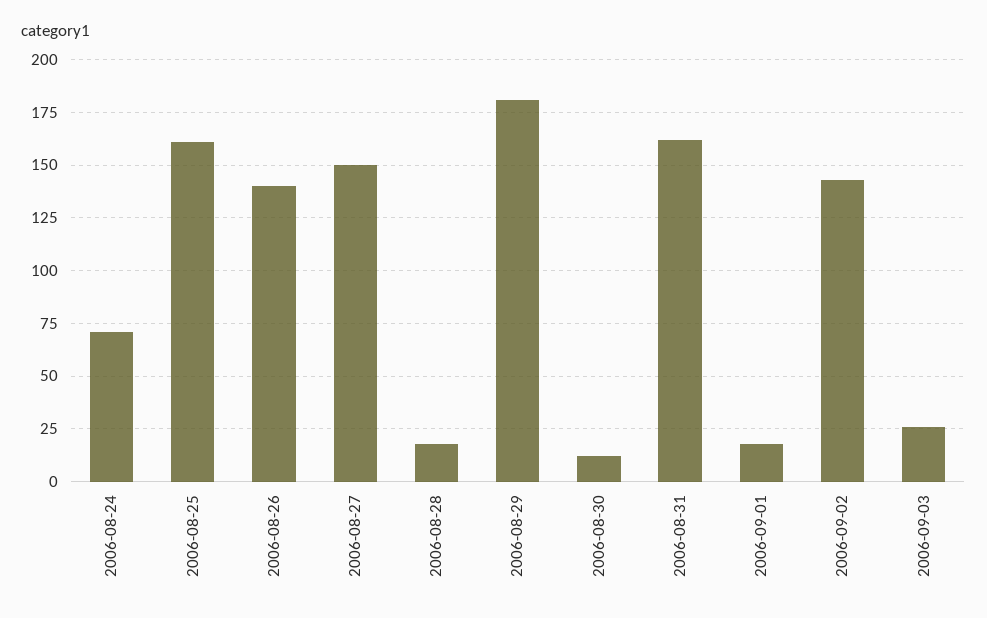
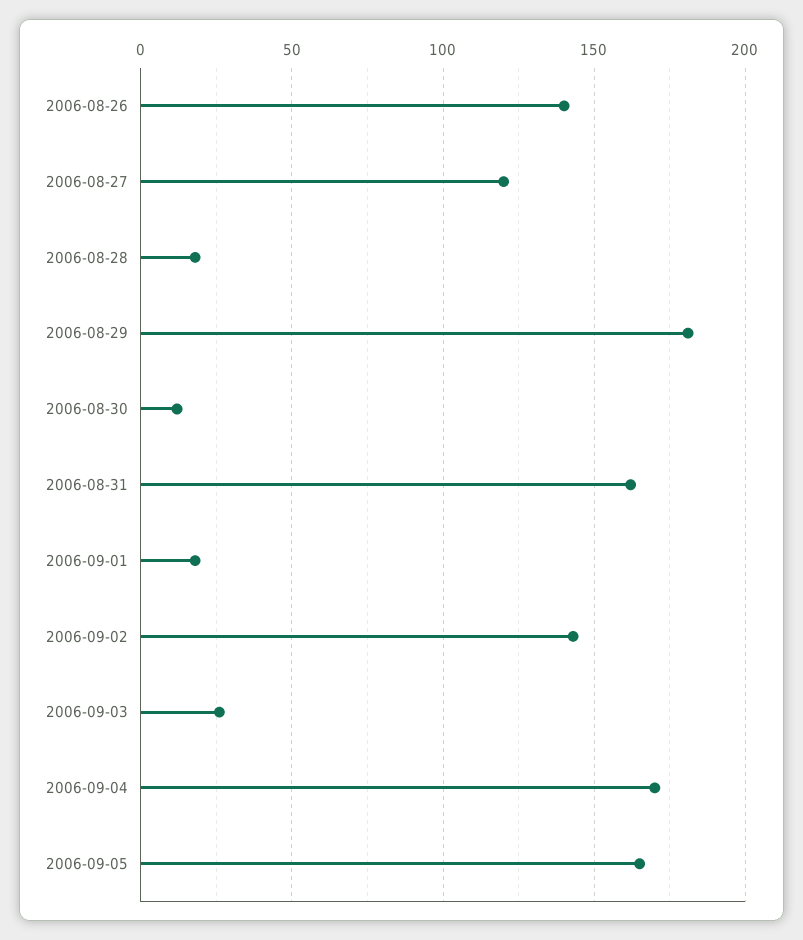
2006-08-24: 70 -> none
2006-08-25: 160 -> none
2006-08-27: 150 -> 120
2006-09-04: none -> 170
2006-09-05: none -> 165

